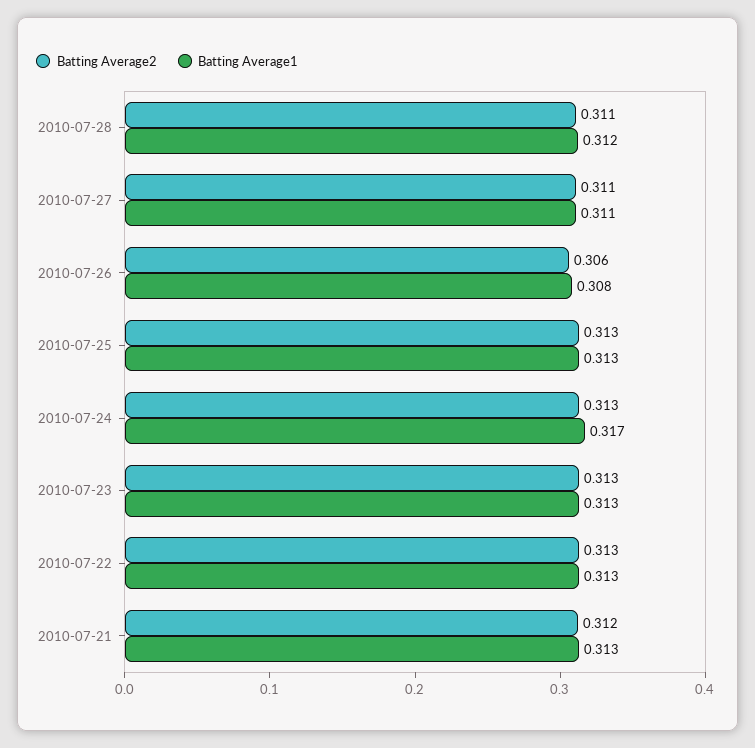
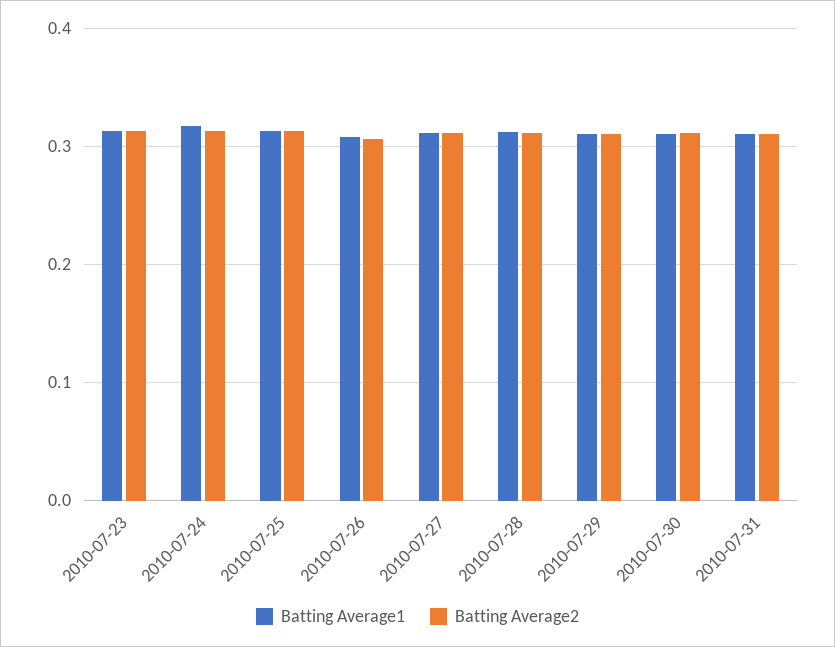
Batting Average2, 2010-07-22: 0.313 -> none
Batting Average1, 2010-07-22: 0.313 -> none
Batting Average2, 2010-07-21: 0.312 -> none
Batting Average1, 2010-07-21: 0.313 -> none
Batting Average1, 2010-07-29: none -> 0.31
Batting Average2, 2010-07-29: none -> 0.31
Batting Average1, 2010-07-30: none -> 0.31
Batting Average2, 2010-07-30: none -> 0.31
Batting Average1, 2010-07-31: none -> 0.31
Batting Average2, 2010-07-31: none -> 0.31

